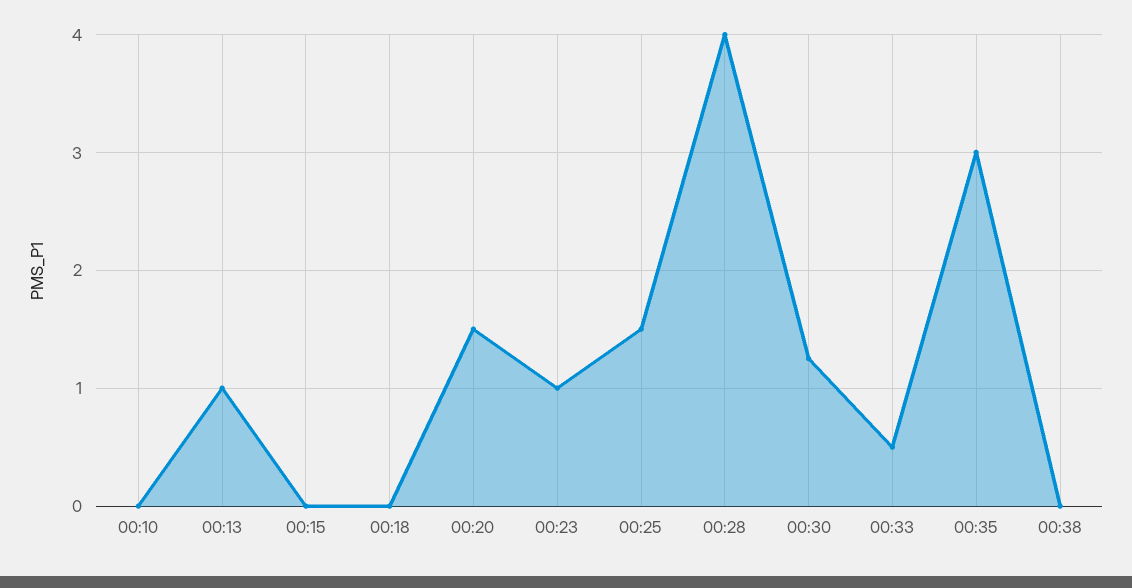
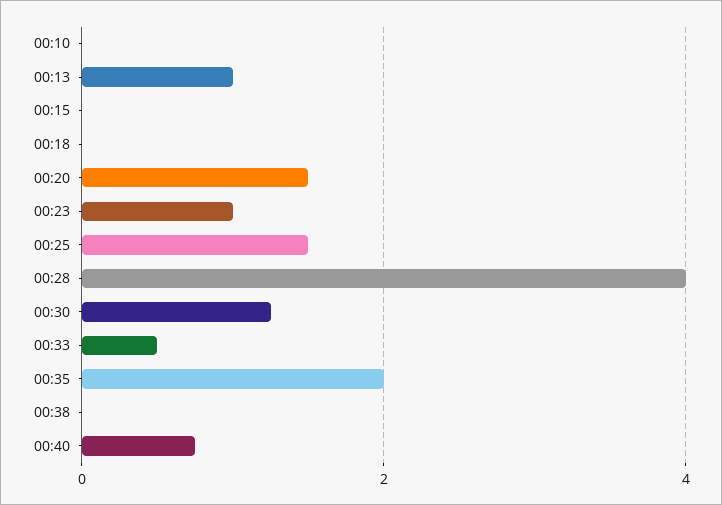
00:35: 3 -> 2
00:40: none -> 0.8

